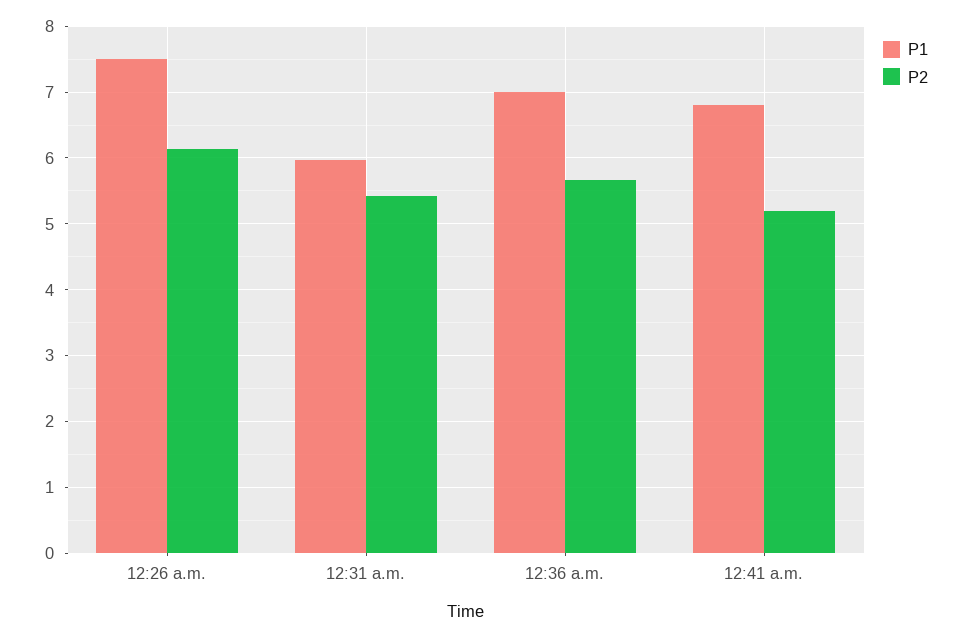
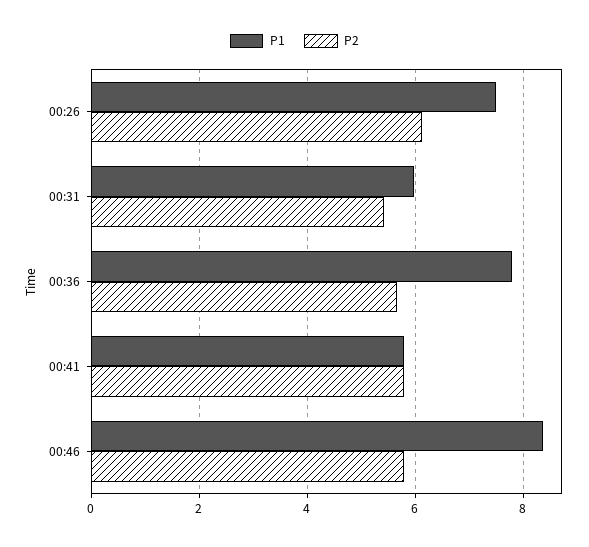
P1, 12:36 a.m.: 7 -> 7.8
P1, 12:41 a.m.: 6.8 -> 5.8
P2, 12:41 a.m.: 5.2 -> 5.8
P1, 00:46: none -> 8.4
P2, 00:46: none -> 5.8

